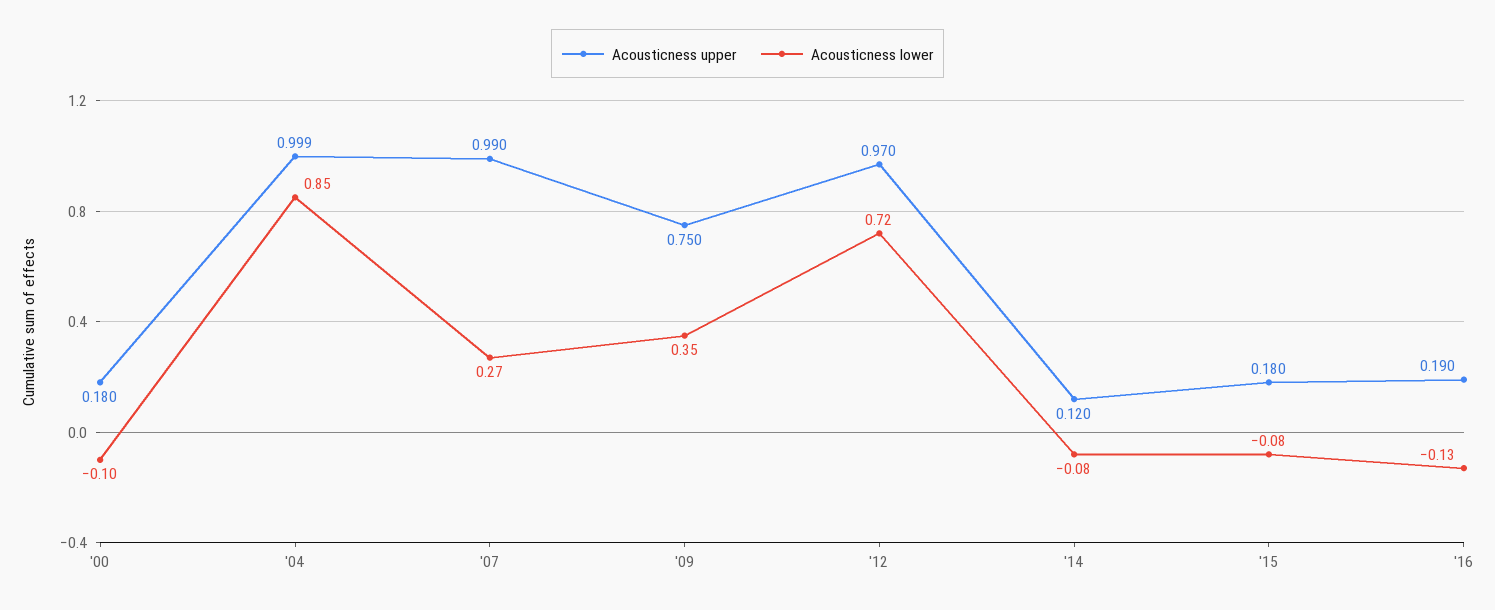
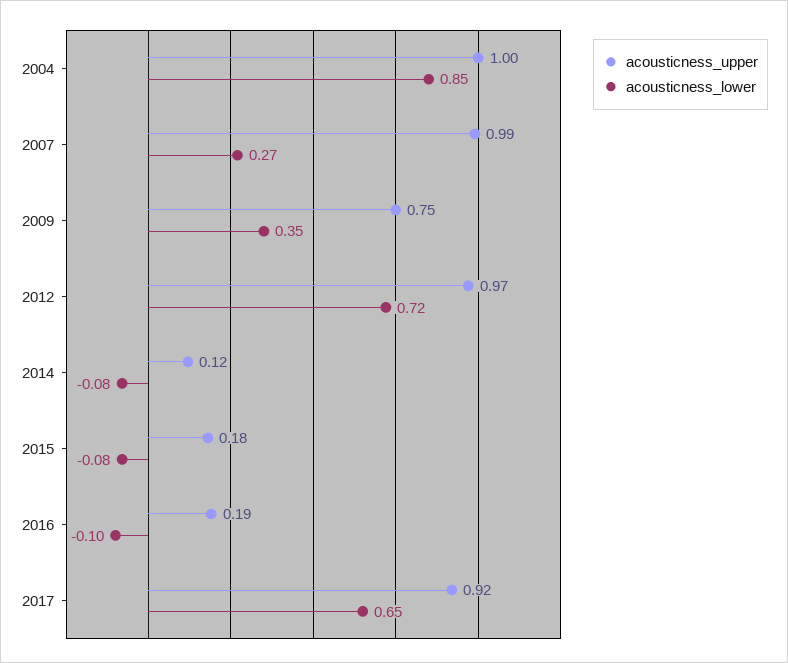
Acousticness upper, '00: 0.18 -> none
Acousticness lower, '00: -0.1 -> none
Acousticness lower, '16: -0.13 -> -0.1
Acousticness upper, 2017: none -> 0.92
Acousticness lower, 2017: none -> 0.65

